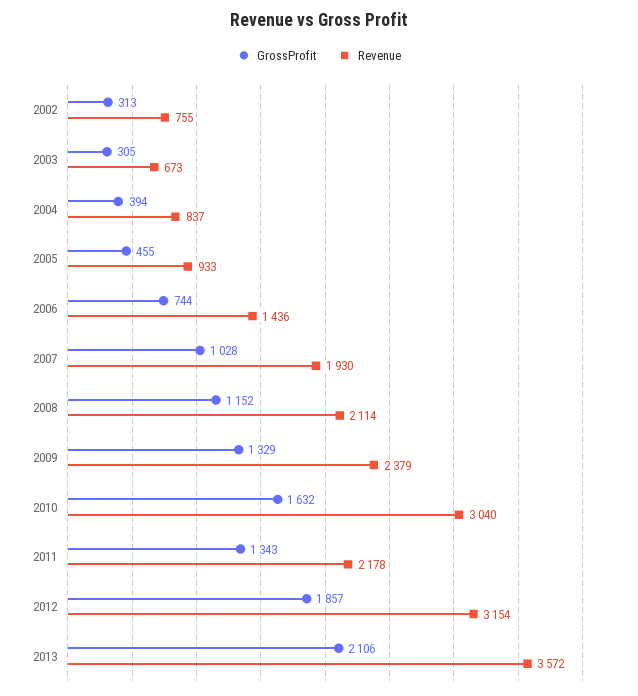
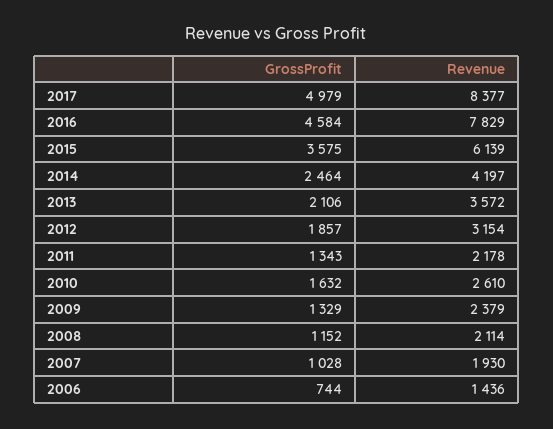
GrossProfit, 2002: 313 -> none
Revenue, 2002: 755 -> none
GrossProfit, 2003: 305 -> none
Revenue, 2003: 673 -> none
GrossProfit, 2004: 394 -> none
Revenue, 2004: 837 -> none
GrossProfit, 2005: 455 -> none
Revenue, 2005: 933 -> none
Revenue, 2010: 3040 -> 2610
GrossProfit, 2017: none -> 4979
Revenue, 2017: none -> 8377
GrossProfit, 2016: none -> 4584
Revenue, 2016: none -> 7829
GrossProfit, 2015: none -> 3575
Revenue, 2015: none -> 6139
GrossProfit, 2014: none -> 2464
Revenue, 2014: none -> 4197

